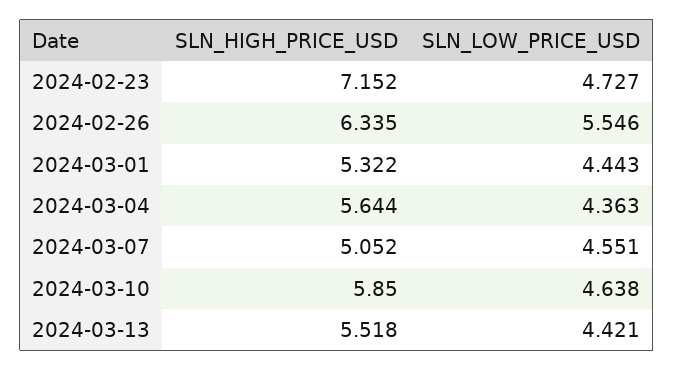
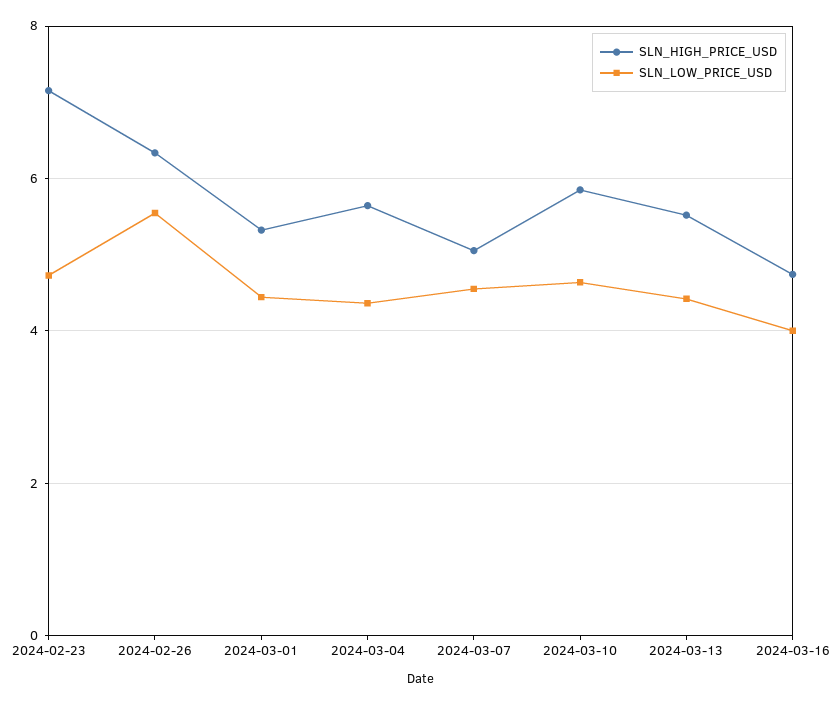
SLN_HIGH_PRICE_USD, 2024-03-16: none -> 4.8
SLN_LOW_PRICE_USD, 2024-03-16: none -> 4

